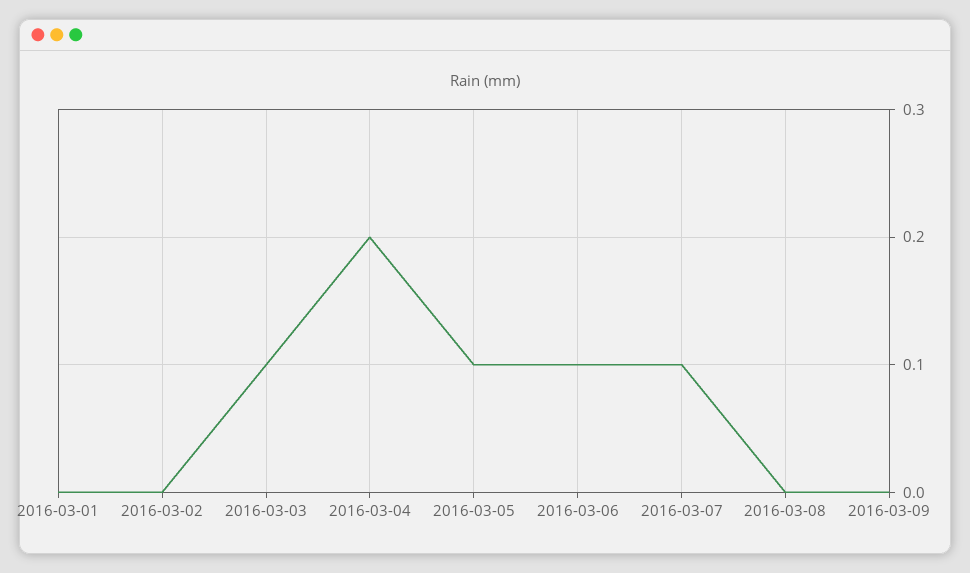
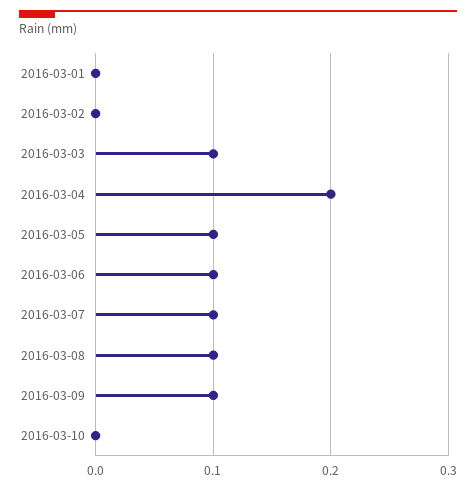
2016-03-08: 0 -> 0.1
2016-03-09: 0 -> 0.1
2016-03-10: none -> 0

